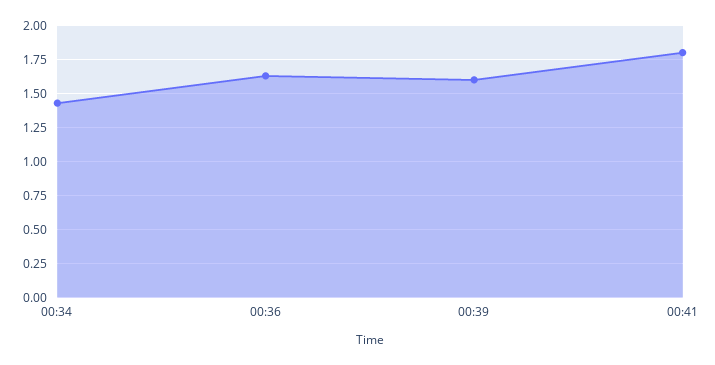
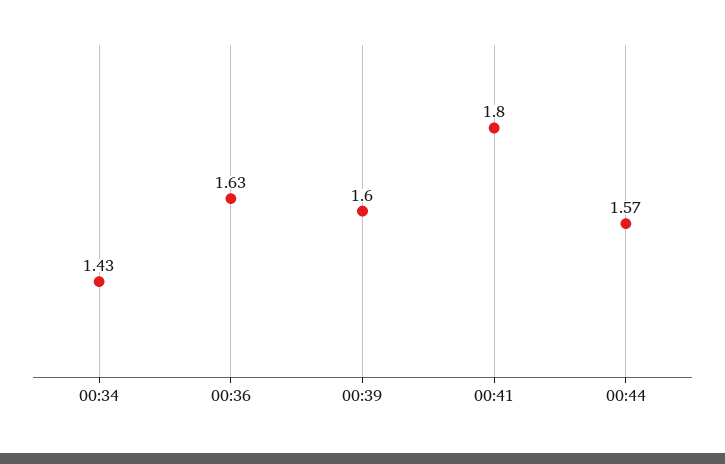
00:44: none -> 1.57

